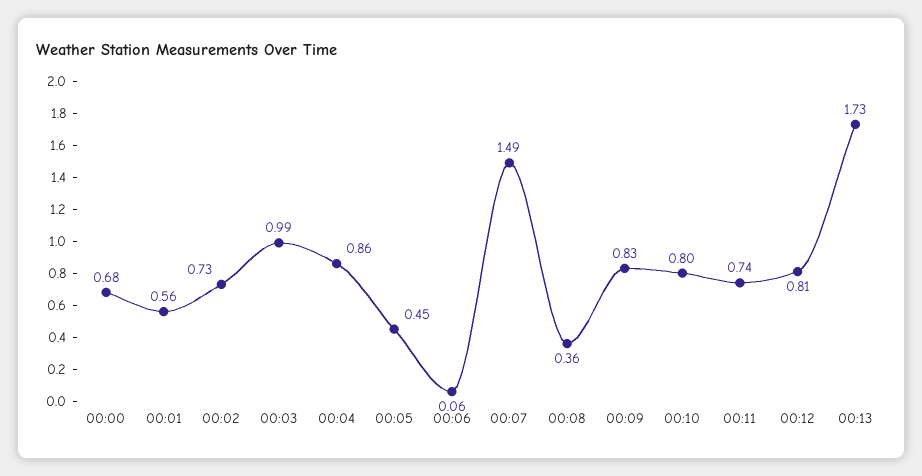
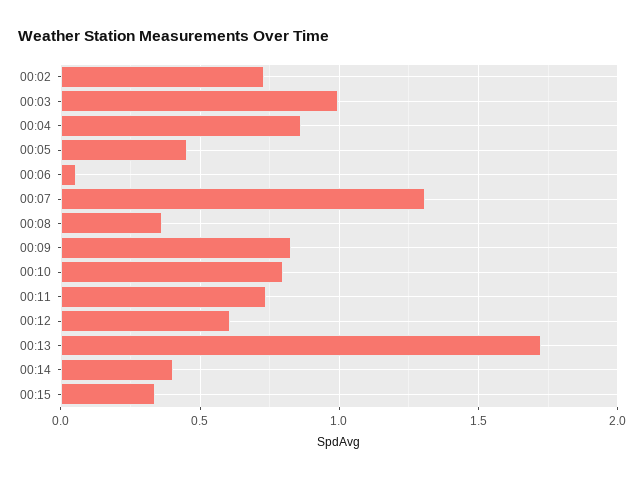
00:00: 0.68 -> none
00:01: 0.56 -> none
00:07: 1.49 -> 1.3
00:12: 0.81 -> 0.6
00:14: none -> 0.4
00:15: none -> 0.35

